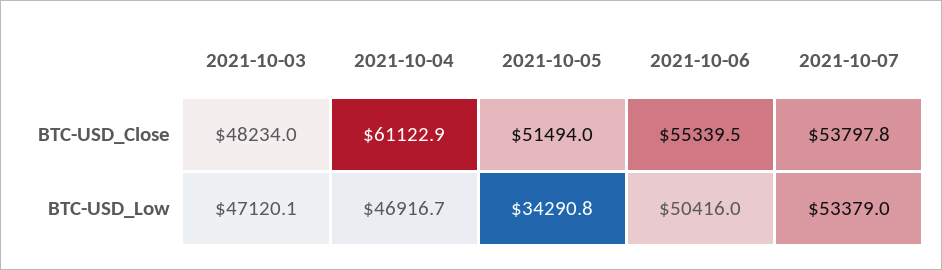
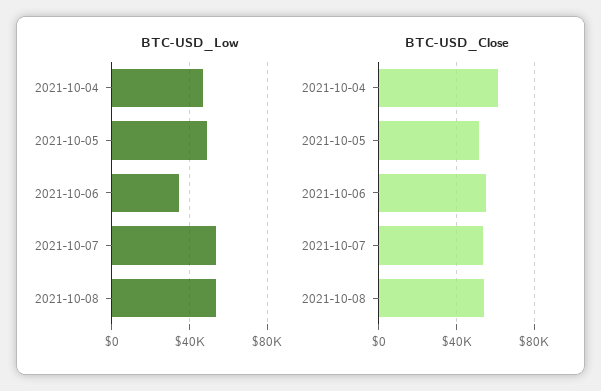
BTC-USD_Close, 2021-10-03: 48234 -> none
BTC-USD_Low, 2021-10-03: 47120.1 -> none
BTC-USD_Low, 2021-10-05: 34290.8 -> 50000
BTC-USD_Low, 2021-10-06: 50416 -> 35000
BTC-USD_Low, 2021-10-08: none -> 55000
BTC-USD_Close, 2021-10-08: none -> 55000

